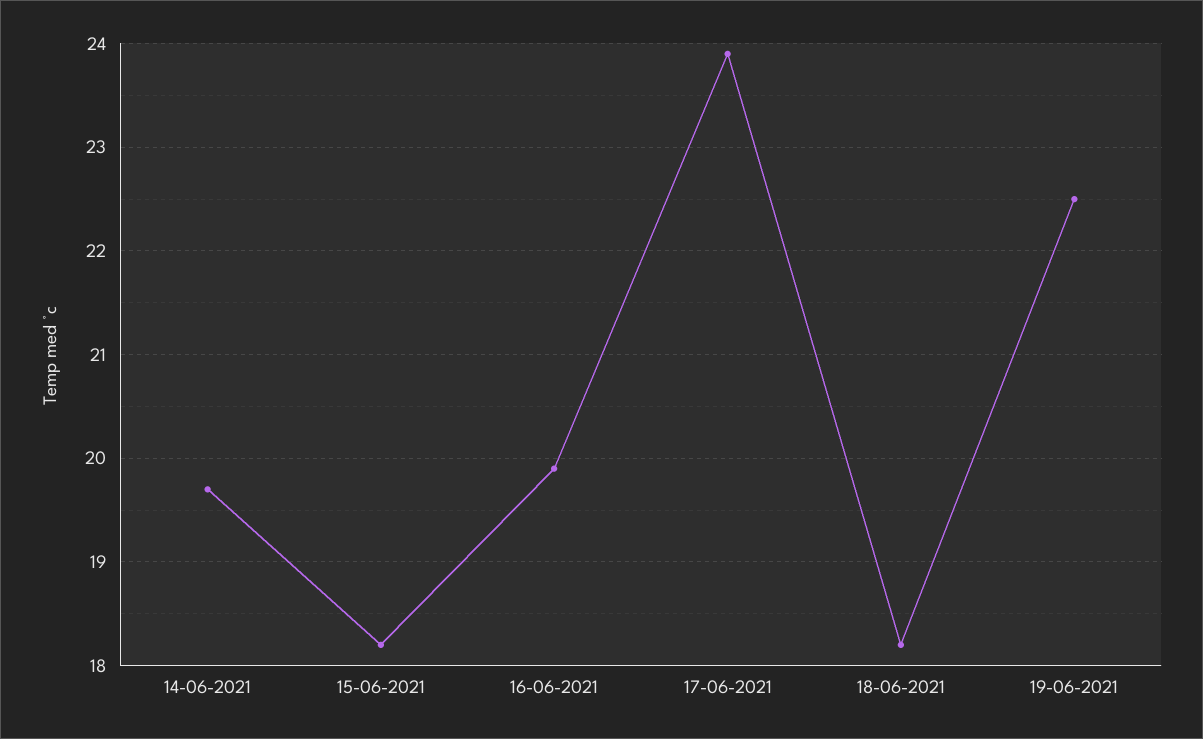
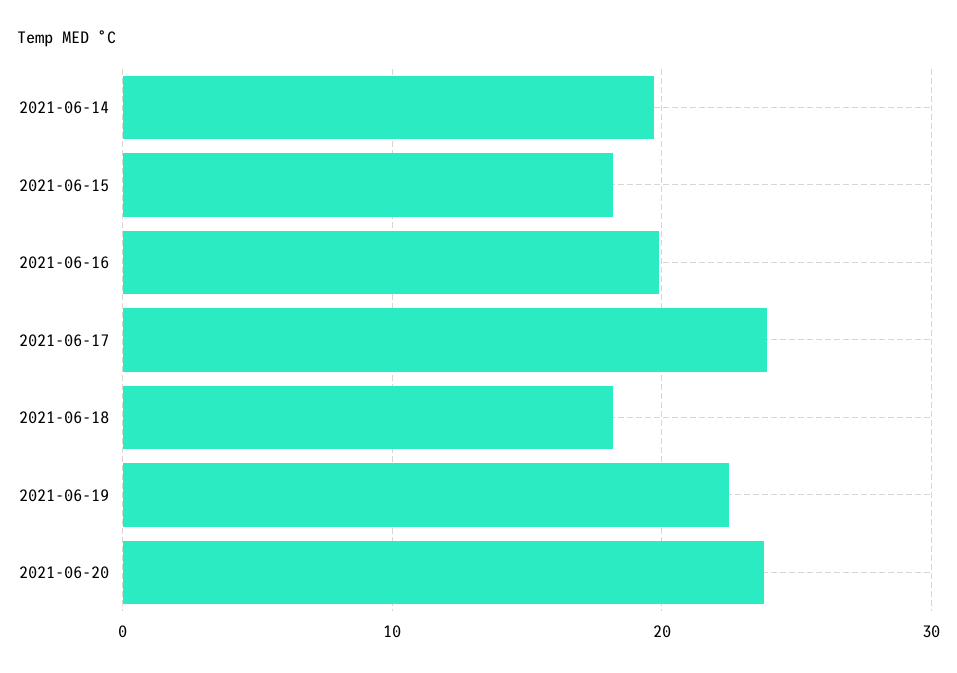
2021-06-20: none -> 24

